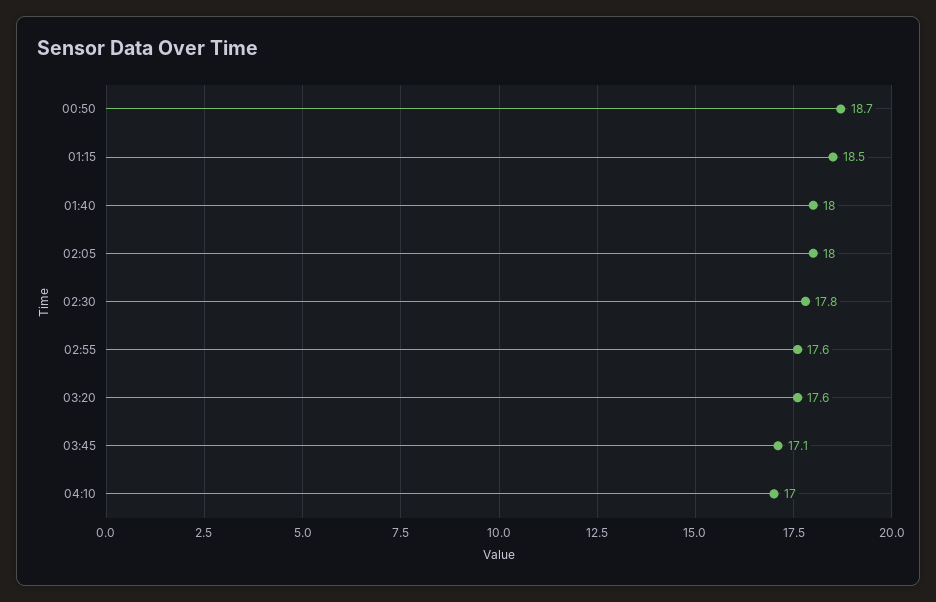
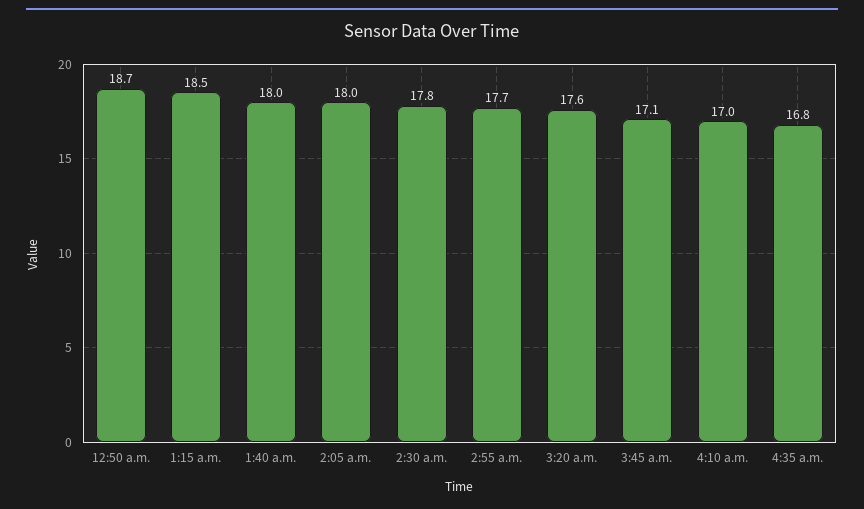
02:55: 17.6 -> 17.7
4:35 a.m.: none -> 16.8

